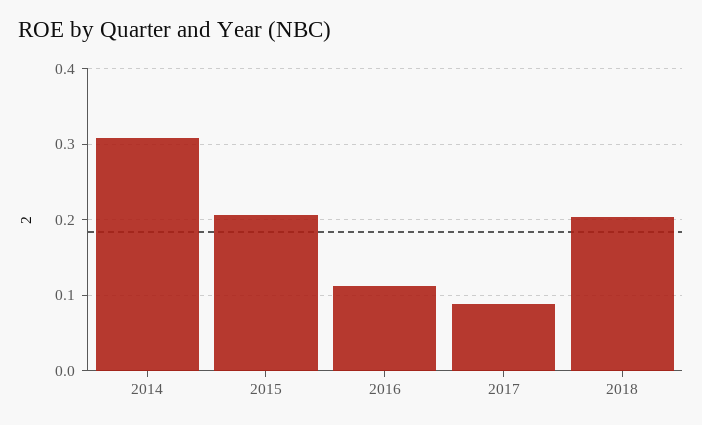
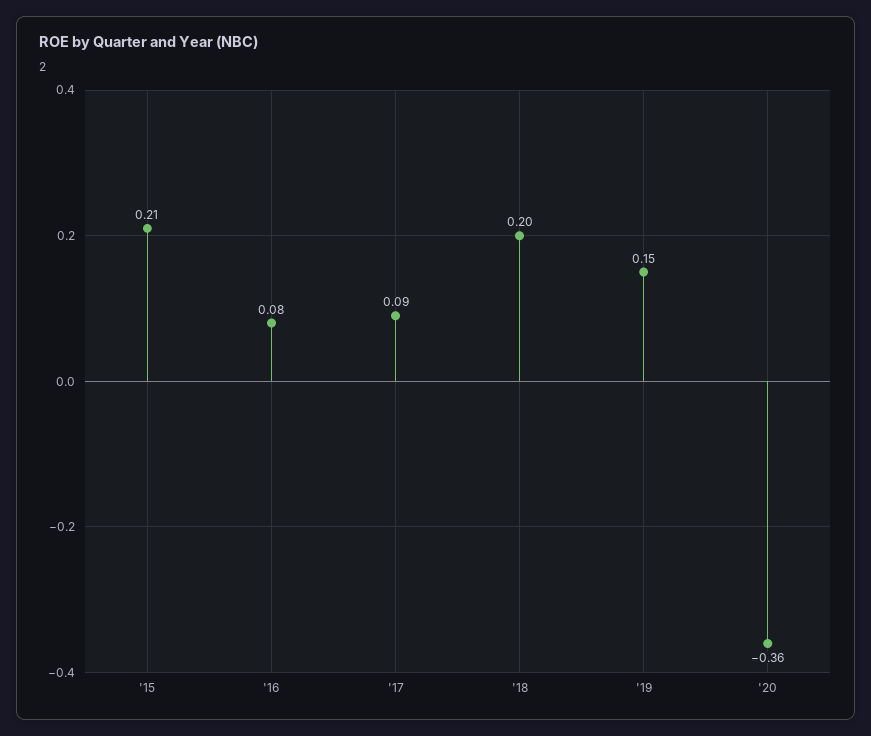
2014: 0.31 -> none
2016: 0.11 -> 0.08
'19: none -> 0.15
'20: none -> -0.36

